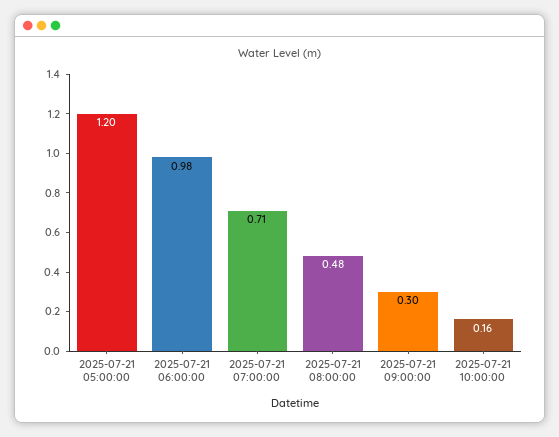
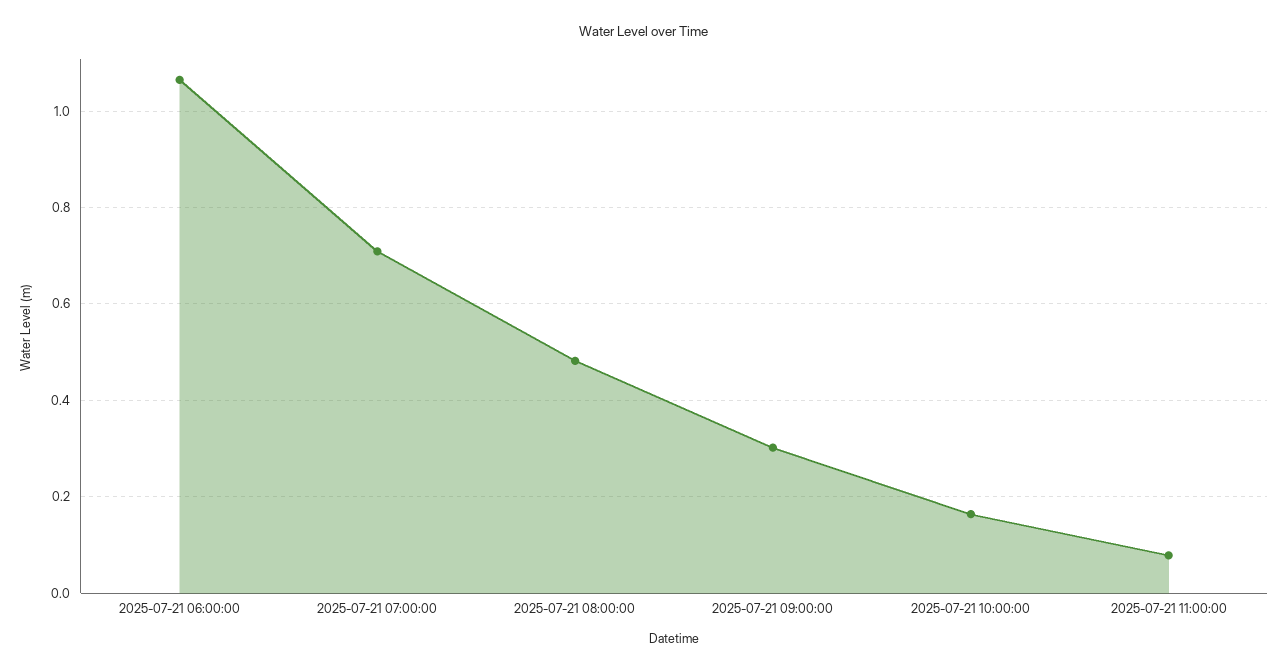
2025-07-21 05:00:00: 1.2 -> none
2025-07-21 06:00:00: 0.98 -> 1.06
2025-07-21 11:00:00: none -> 0.08

